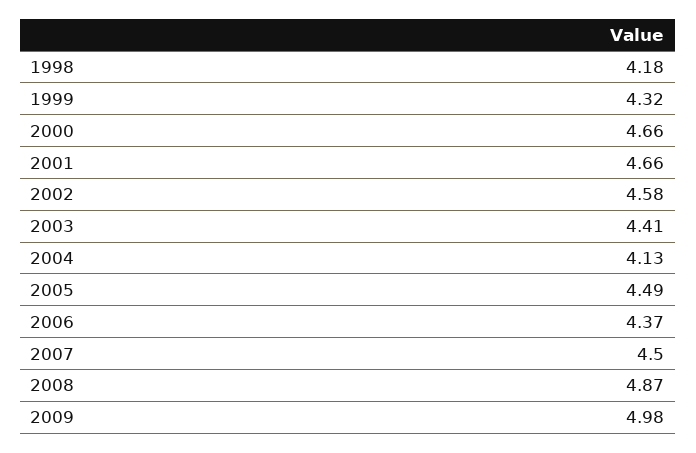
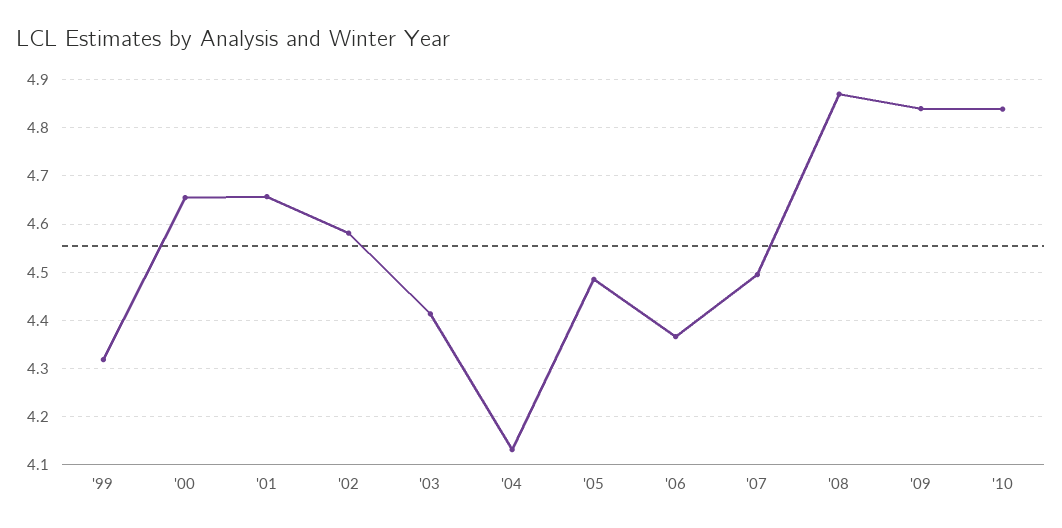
1998: 4.18 -> none
2009: 4.98 -> 4.84
'10: none -> 4.84

